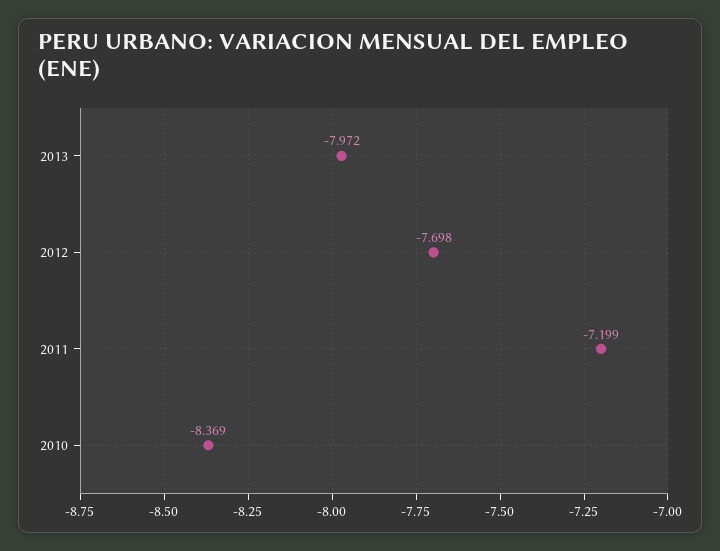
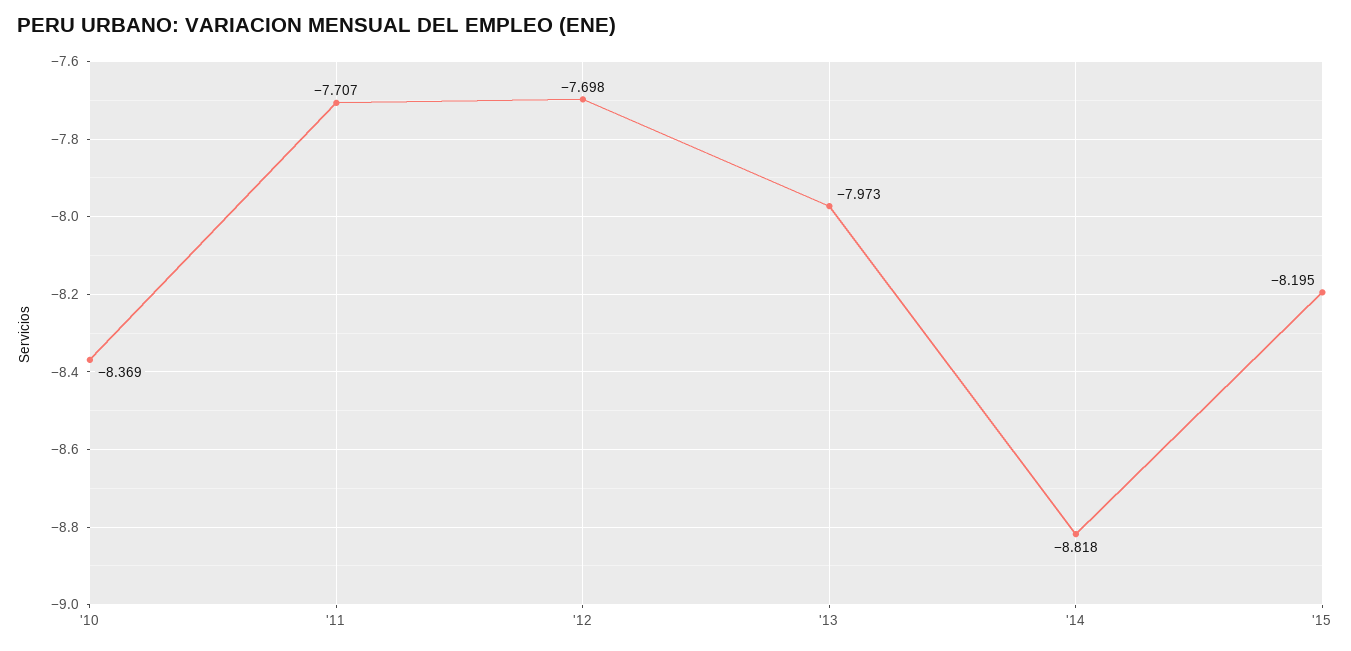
2013: -7.972 -> -7.973
2011: -7.199 -> -7.707
'14: none -> -8.818
'15: none -> -8.195

